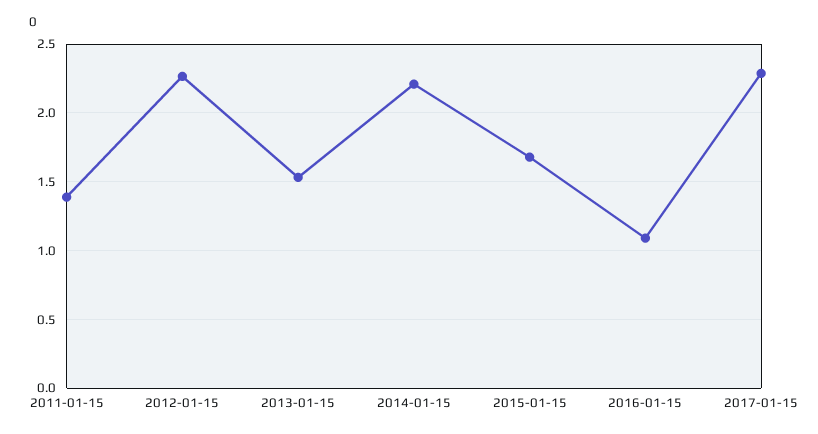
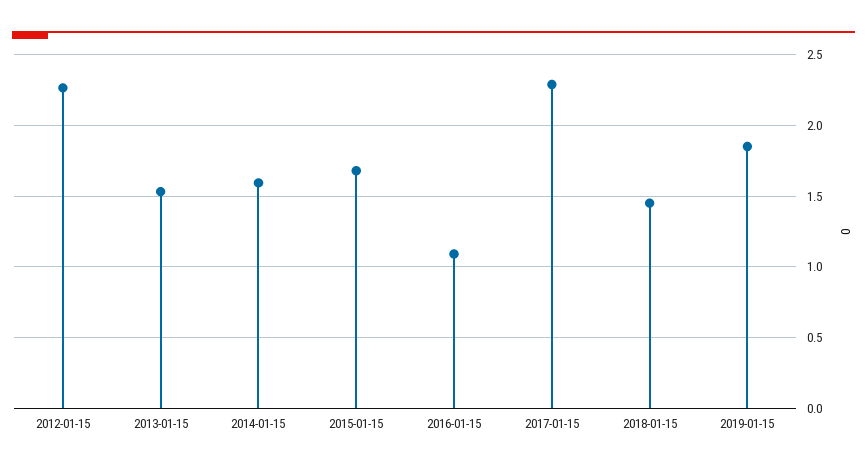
2011-01-15: 1.4 -> none
2014-01-15: 2.2 -> 1.6
2018-01-15: none -> 1.45
2019-01-15: none -> 1.85

